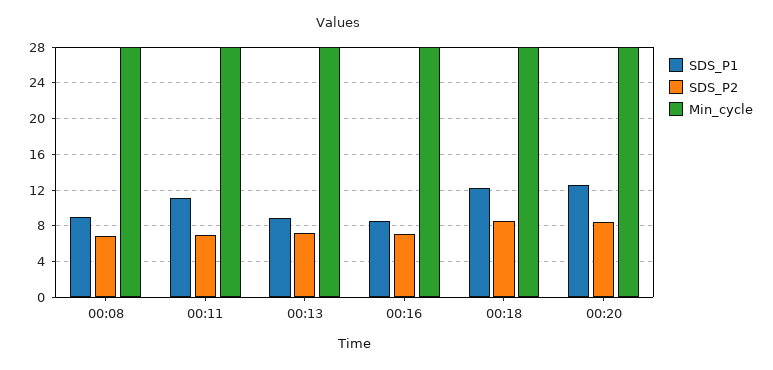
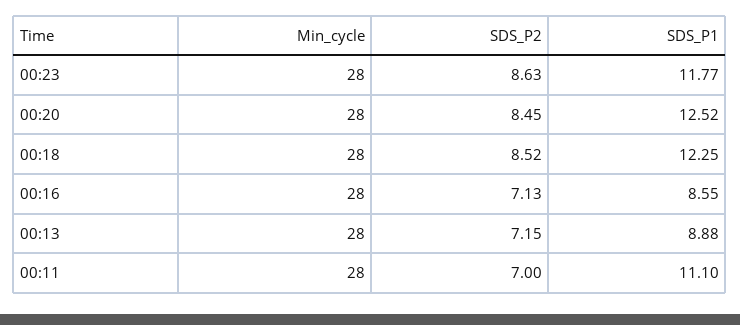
SDS_P1, 00:08: 9 -> none
SDS_P2, 00:08: 7 -> none
Min_cycle, 00:08: 28 -> none
Min_cycle, 00:23: none -> 28
SDS_P2, 00:23: none -> 8.63
SDS_P1, 00:23: none -> 11.77

